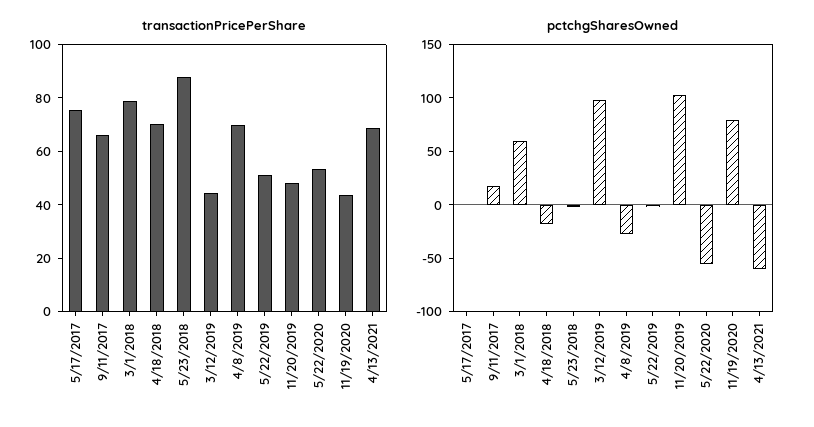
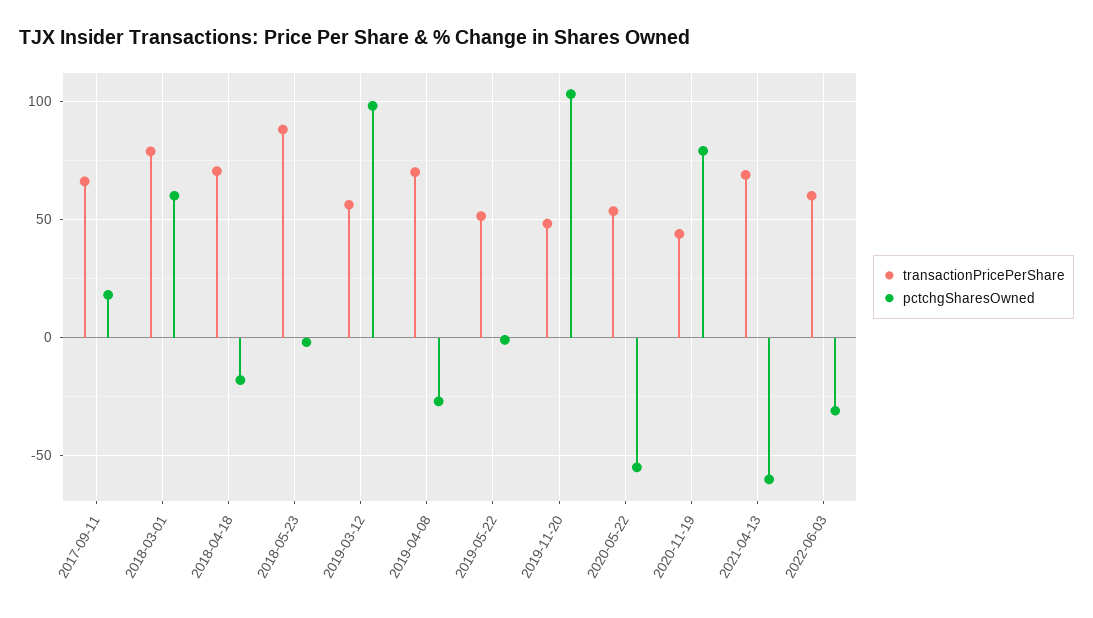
transactionPricePerShare, 5/17/2017: 75 -> none
transactionPricePerShare, 3/12/2019: 45 -> 55
pctchgSharesOwned, 5/17/2017: 0 -> none
transactionPricePerShare, 2022-06-03: none -> 60
pctchgSharesOwned, 2022-06-03: none -> -30

